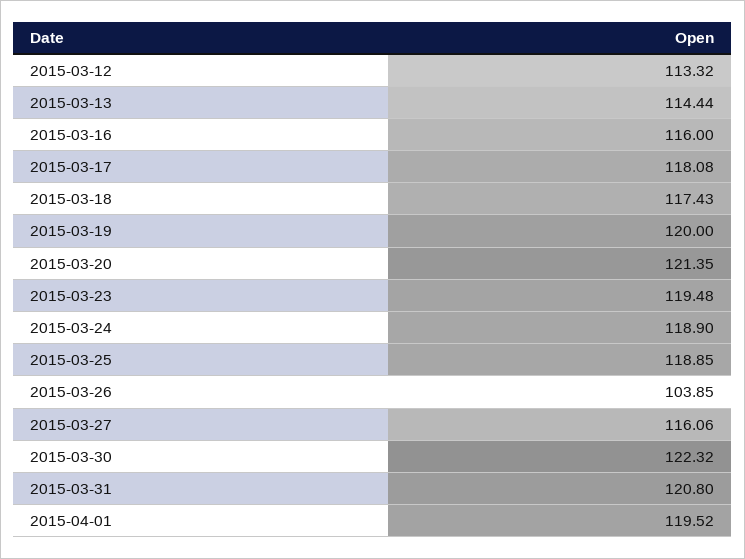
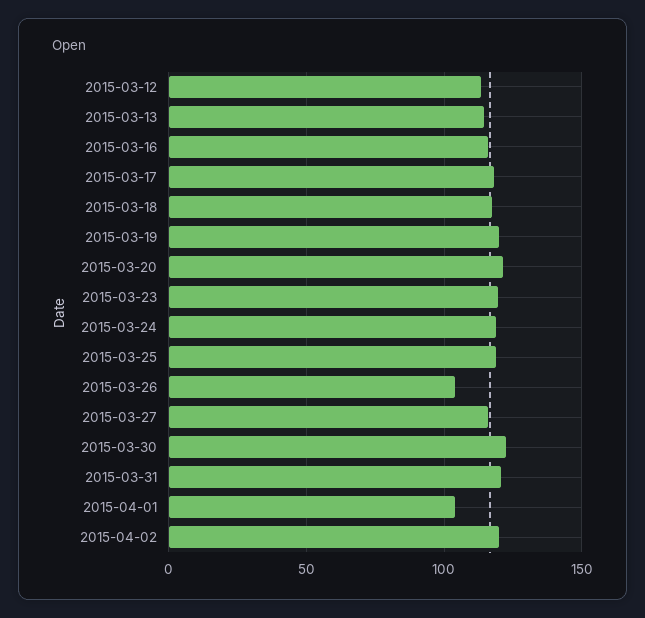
2015-04-01: 119.52 -> 105
2015-04-02: none -> 120

